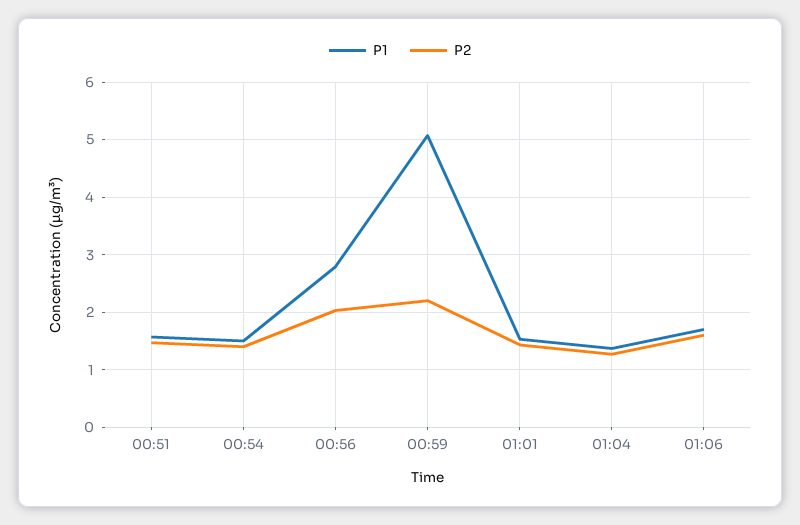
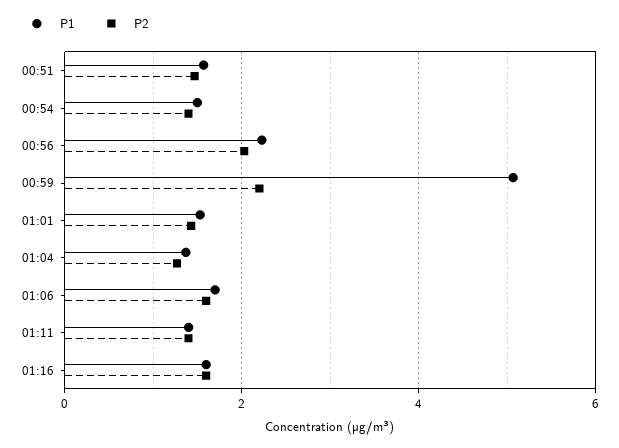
P1, 00:56: 2.8 -> 2.2
P1, 01:11: none -> 1.4
P2, 01:11: none -> 1.4
P1, 01:16: none -> 1.6
P2, 01:16: none -> 1.6

